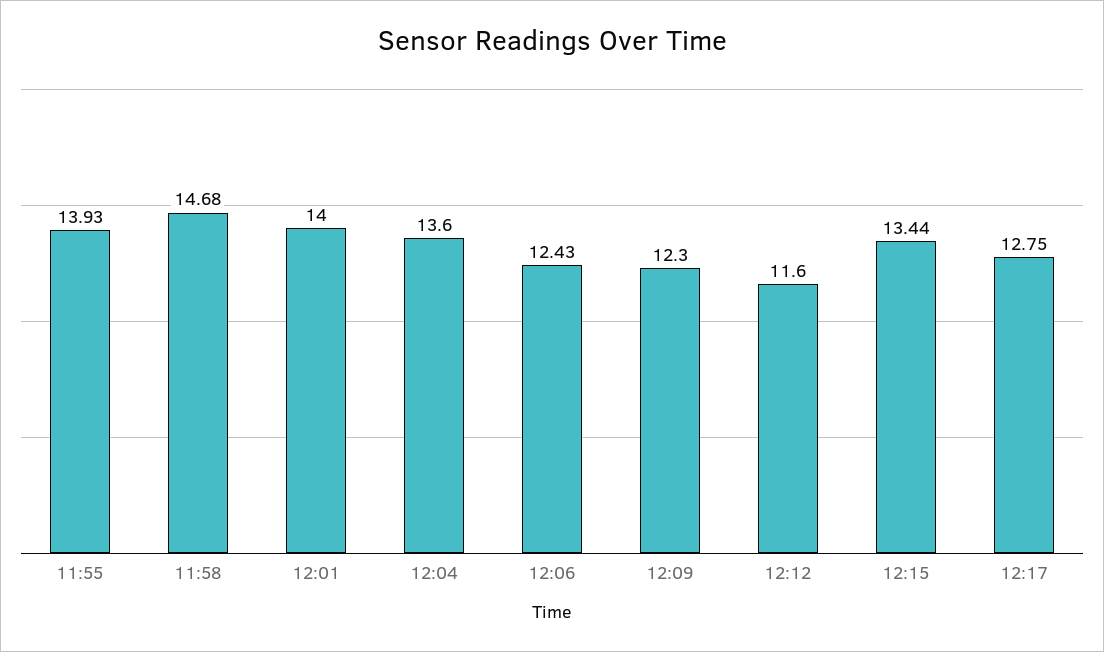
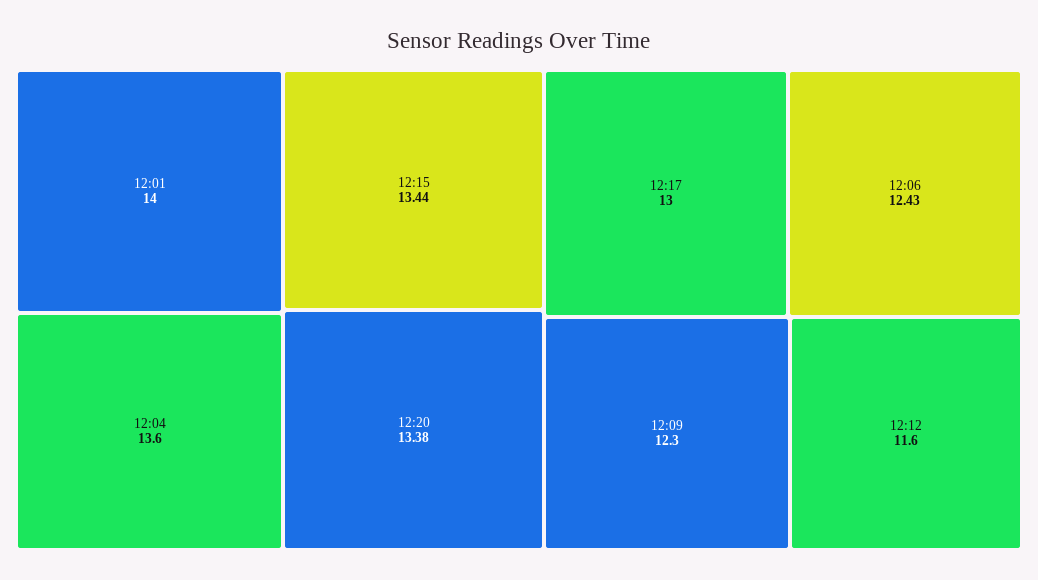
11:55: 13.93 -> none
11:58: 14.68 -> none
12:17: 12.75 -> 13
12:20: none -> 13.38

